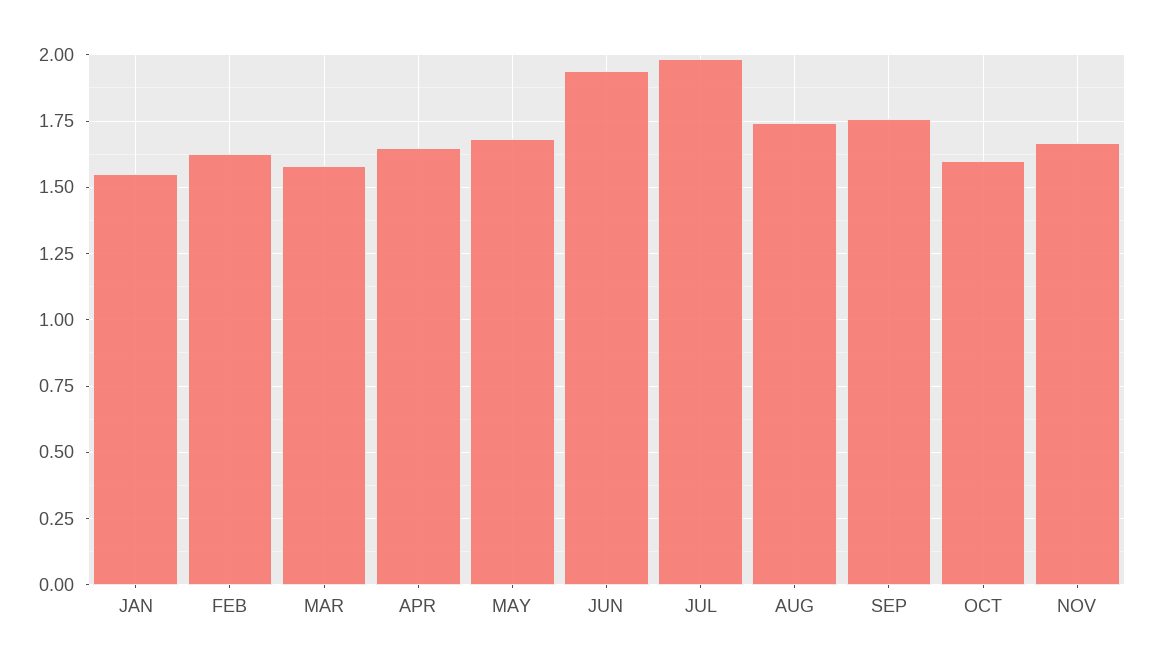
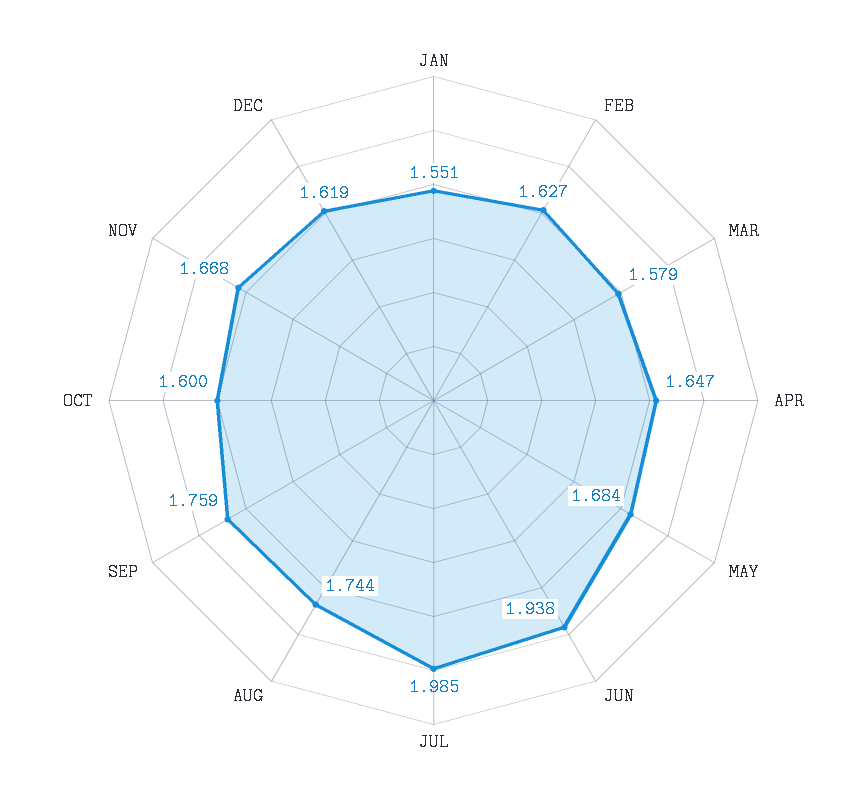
DEC: none -> 1.619

